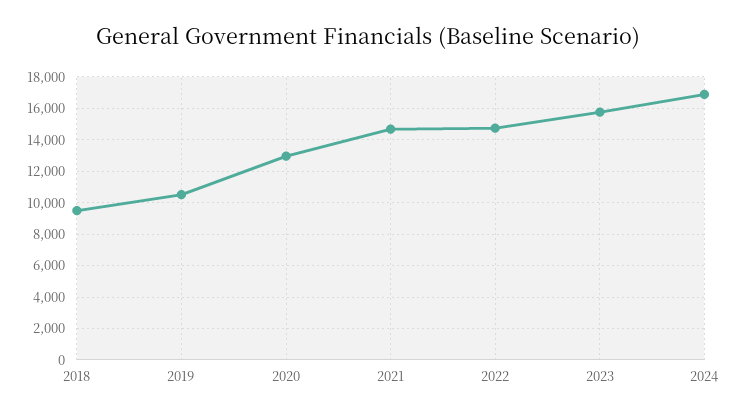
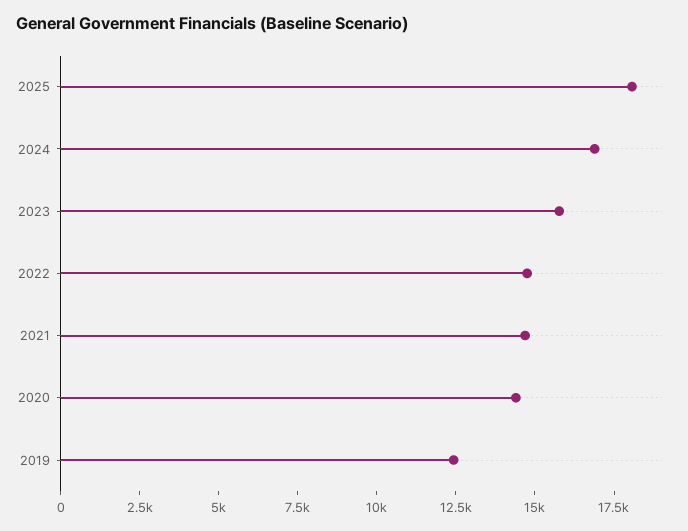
2018: 9500 -> none
2019: 10500 -> 12500
2020: 13000 -> 14500
2025: none -> 18000

